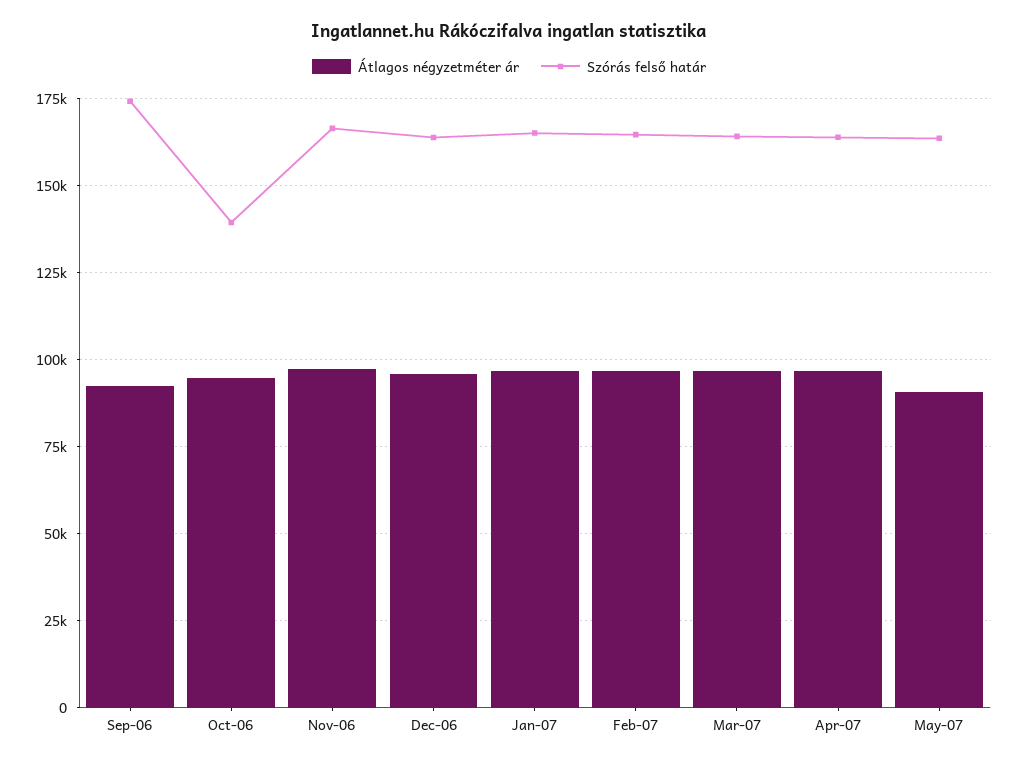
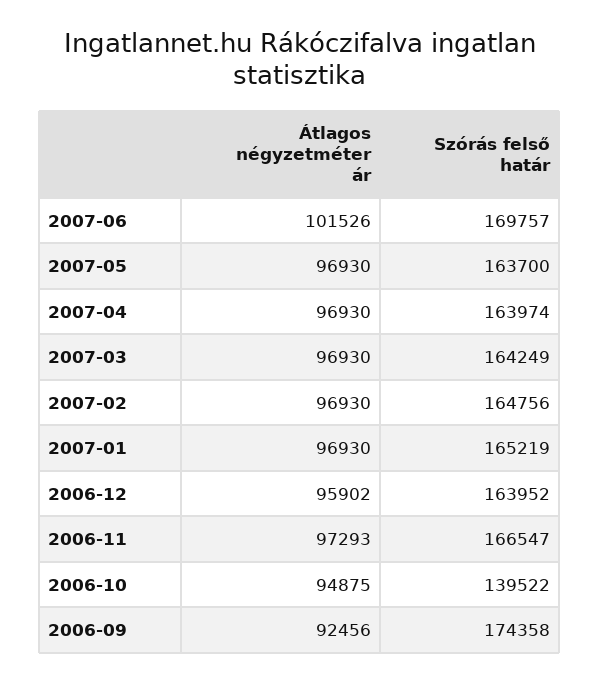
Átlagos négyzetméter ár, May-07: 90000 -> 96930
Átlagos négyzetméter ár, 2007-06: none -> 101526
Szórás felső határ, 2007-06: none -> 169757

